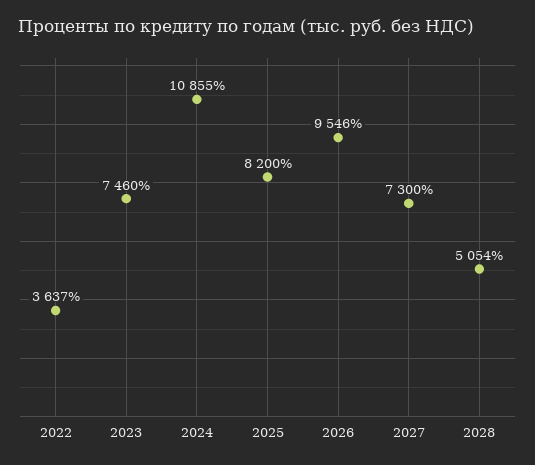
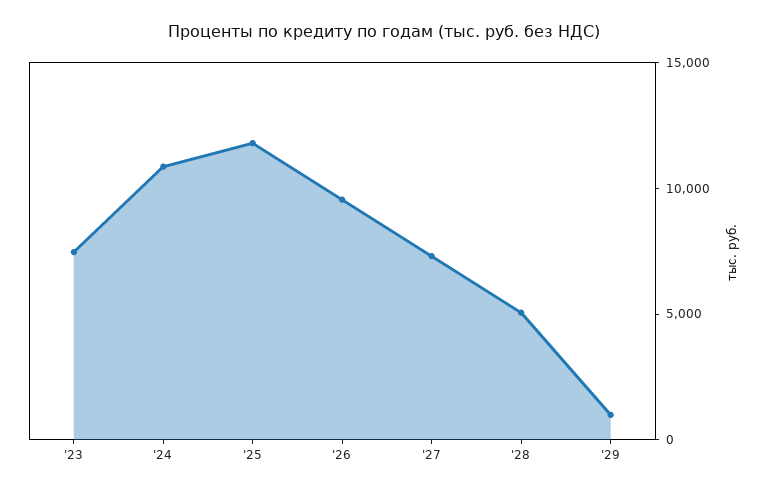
2022: 3637 -> none
2025: 8200 -> 12000
'29: none -> 1000

